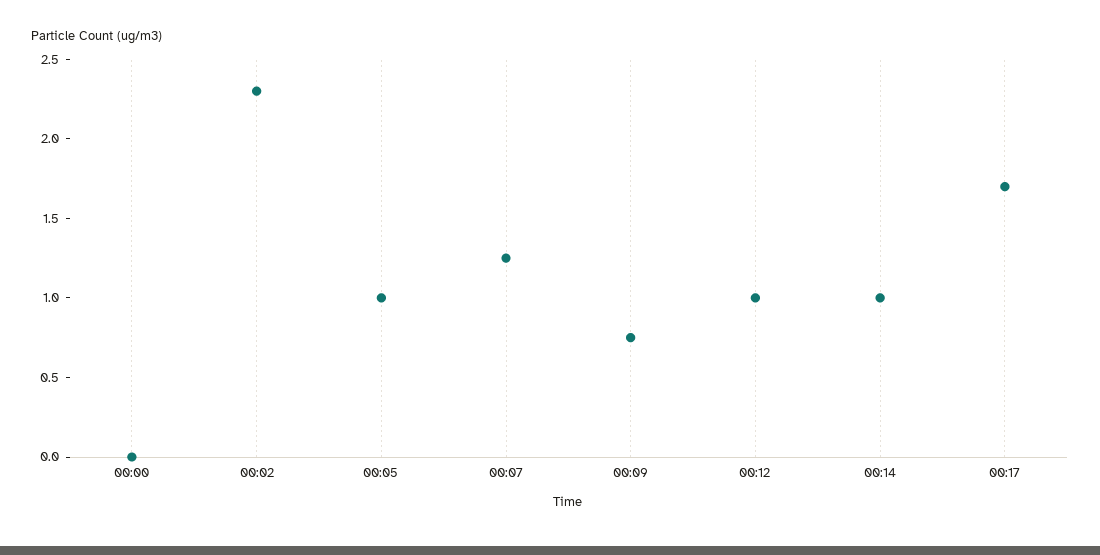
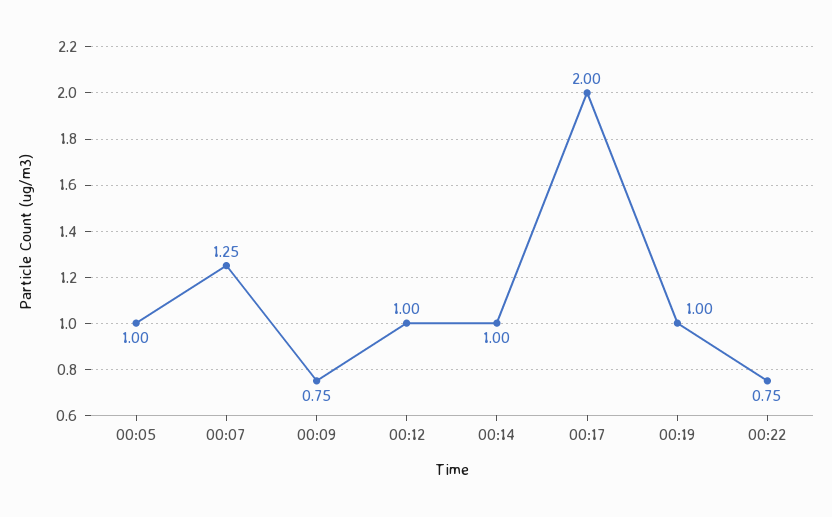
00:00: 0 -> none
00:02: 2.3 -> none
00:17: 1.7 -> 2
00:19: none -> 1
00:22: none -> 0.75

